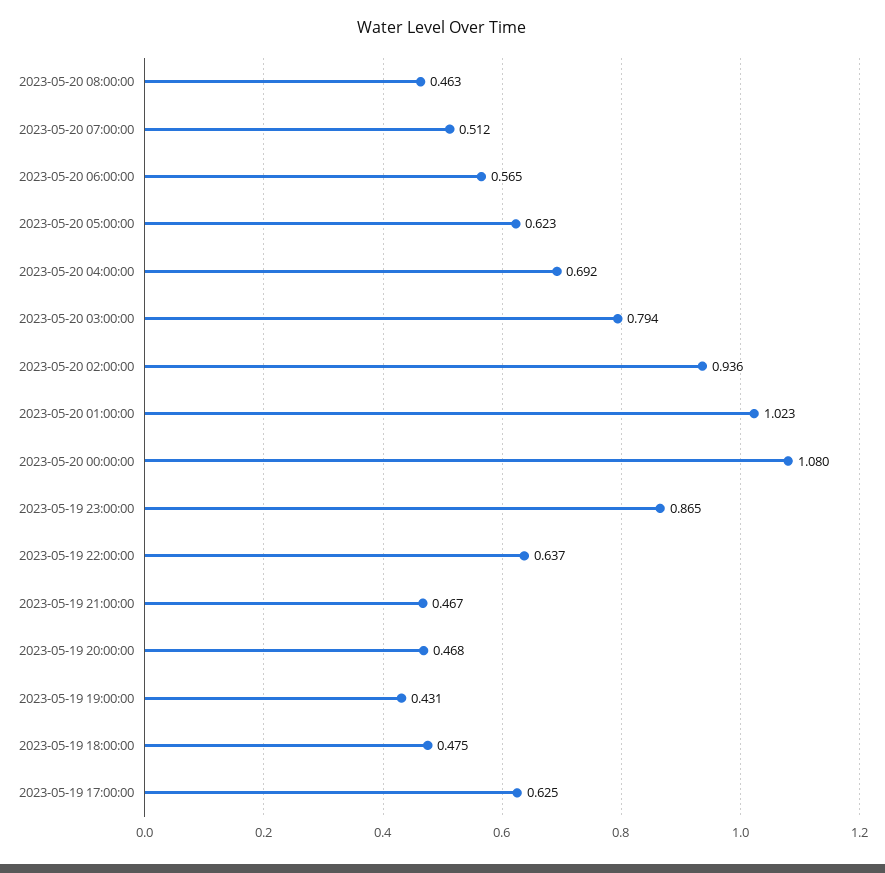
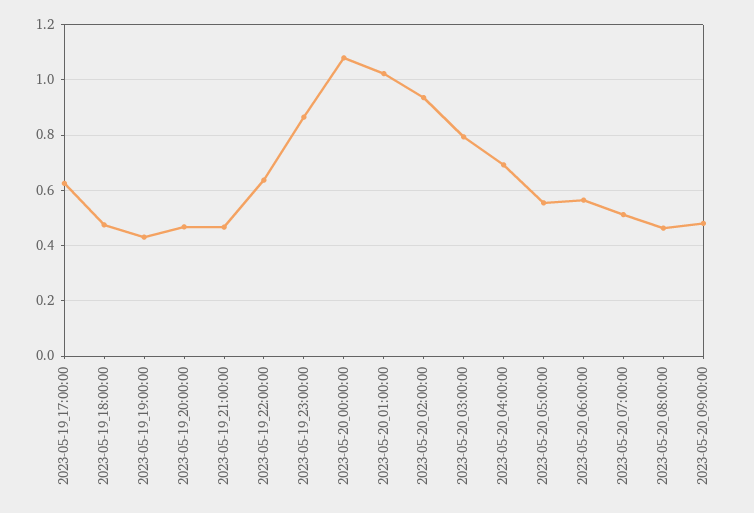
2023-05-20 05:00:00: 0.623 -> 0.55
2023-05-20_09:00:00: none -> 0.475

